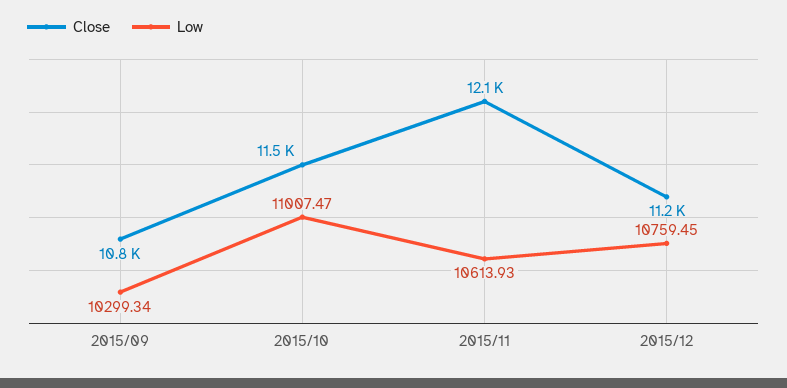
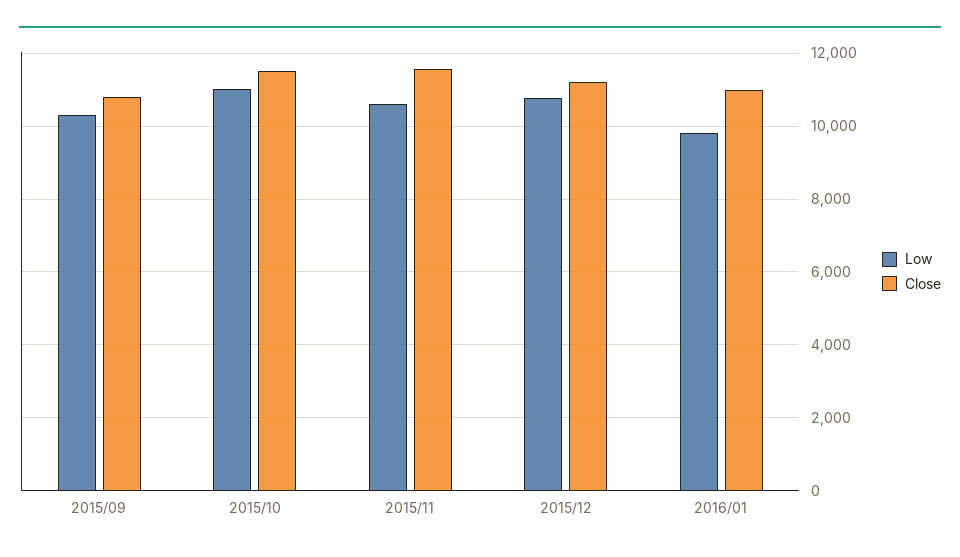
Close, 2015/11: 12100 -> 11600
Low, 2016/01: none -> 9800
Close, 2016/01: none -> 11000

